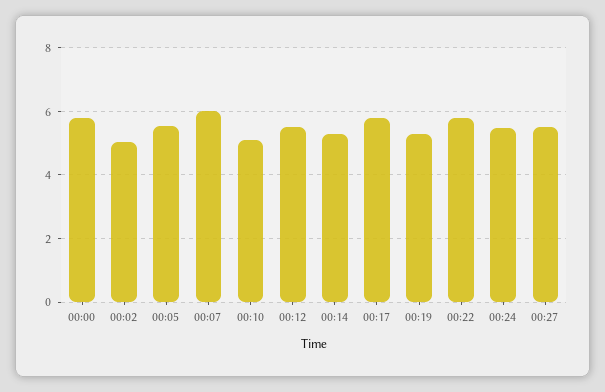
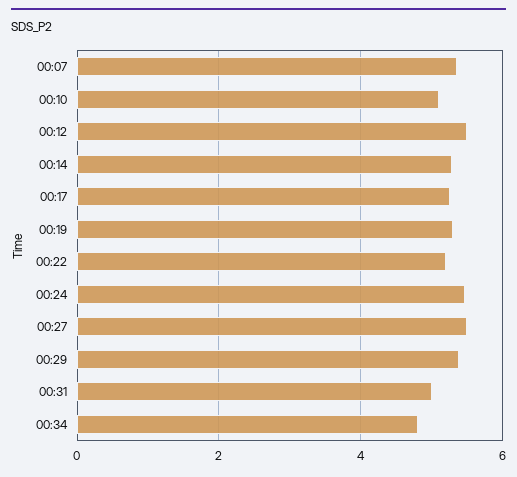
00:00: 5.8 -> none
00:02: 5 -> none
00:05: 5.6 -> none
00:07: 6 -> 5.4
00:17: 5.8 -> 5.2
00:22: 5.8 -> 5.2
00:29: none -> 5.4
00:31: none -> 5
00:34: none -> 4.8

